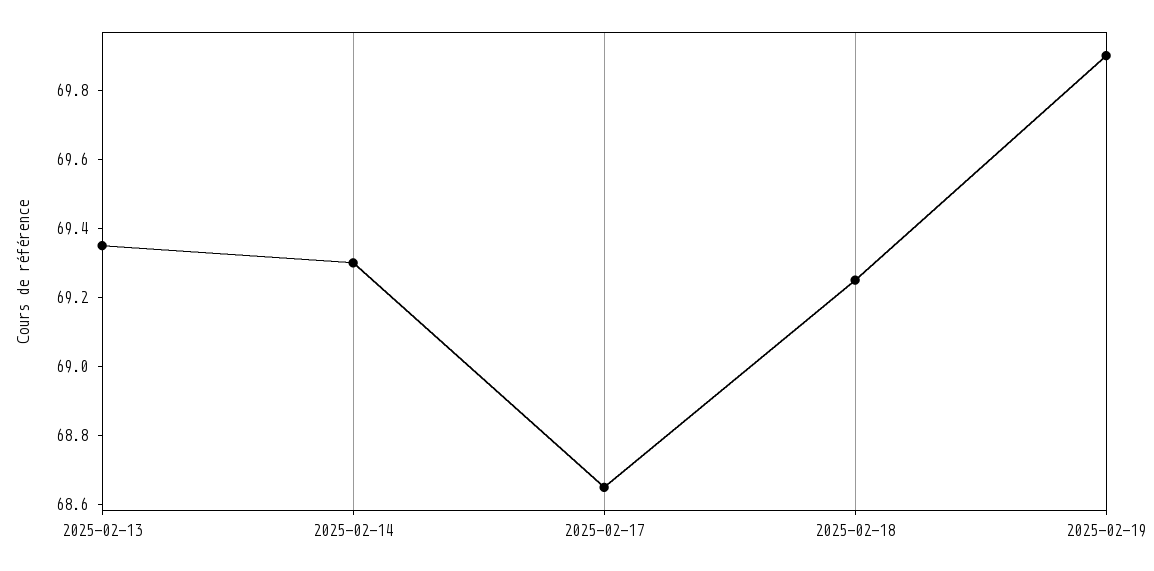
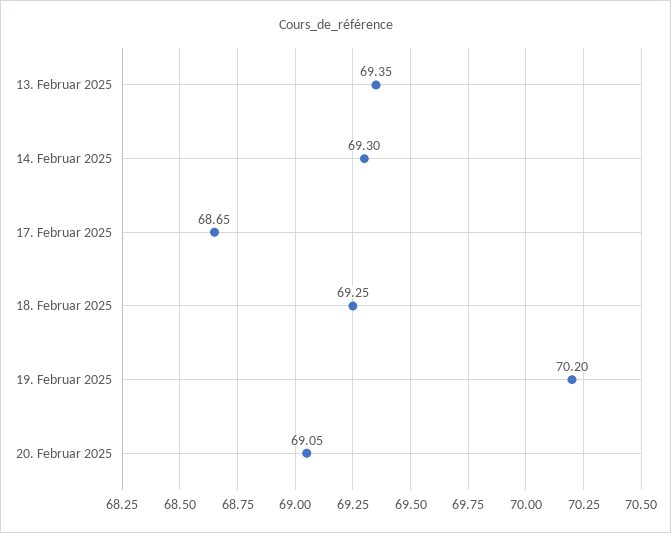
2025-02-19: 69.9 -> 70.2
20. Februar 2025: none -> 69.05

